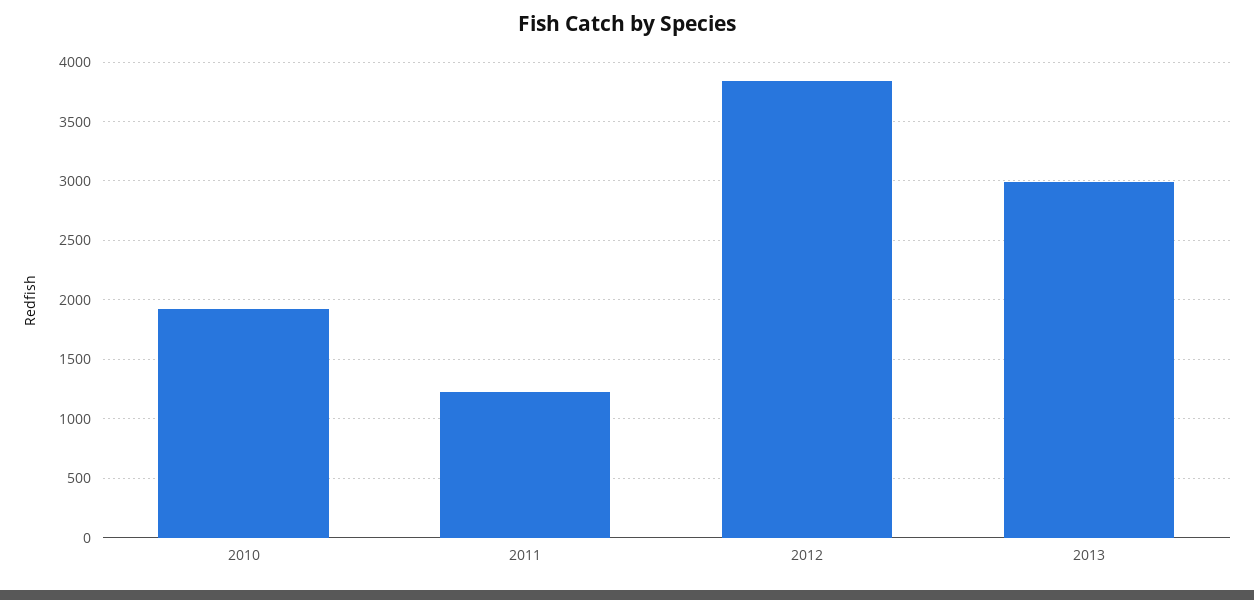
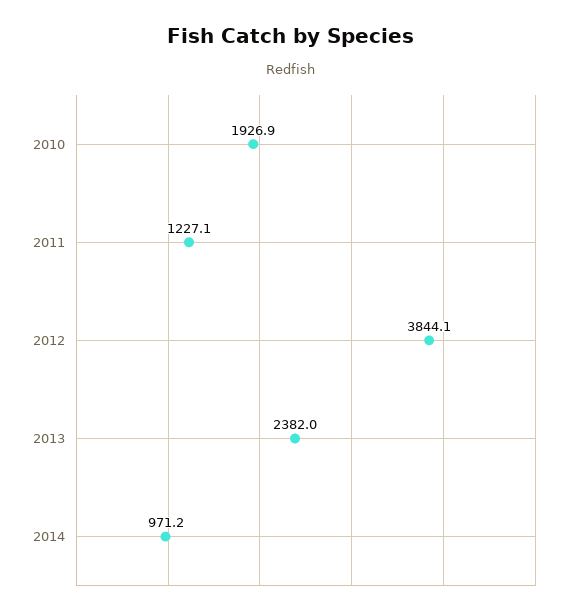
2013: 3000 -> 2382
2014: none -> 971.2

